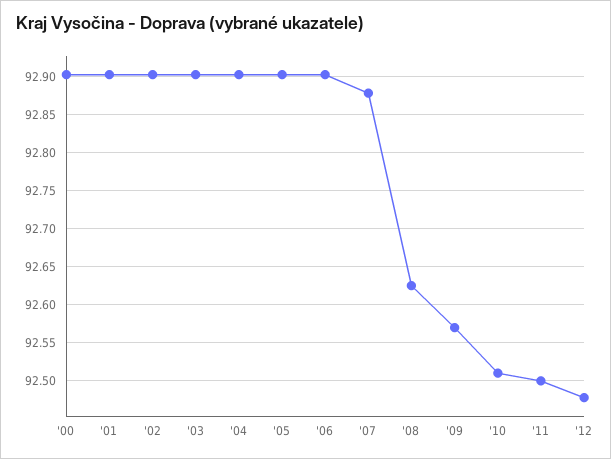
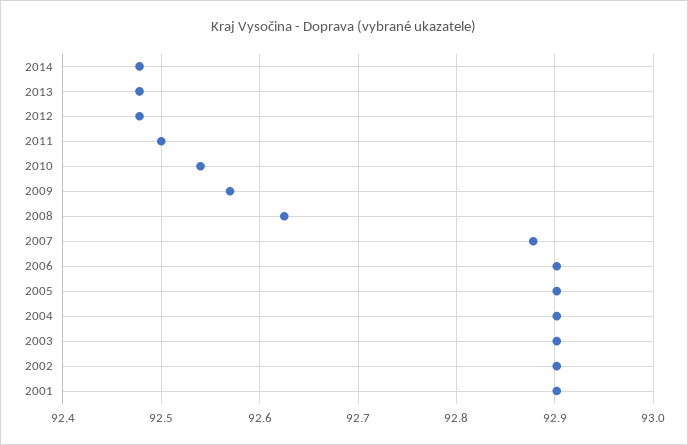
'00: 92.9 -> none
'10: 92.51 -> 92.54
2014: none -> 92.48
2013: none -> 92.48

